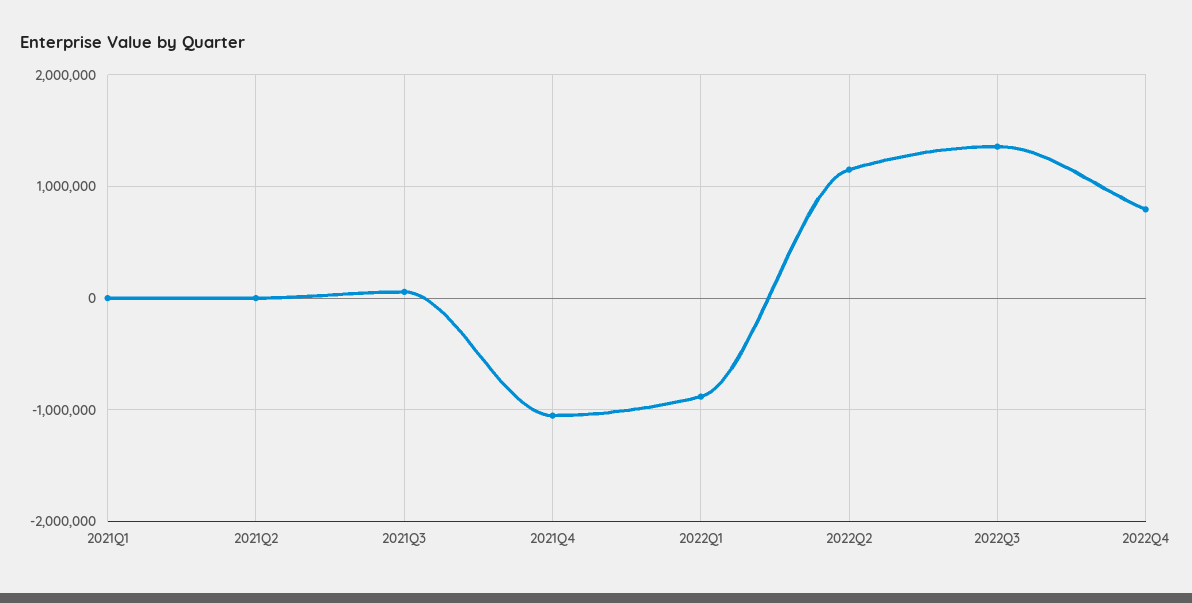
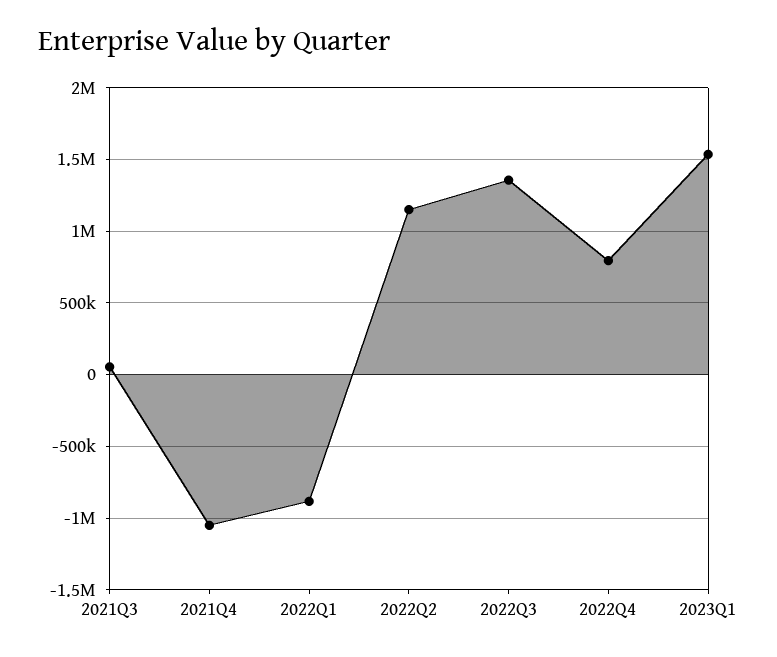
2021Q1: 0 -> none
2021Q2: 0 -> none
2023Q1: none -> 1550000

